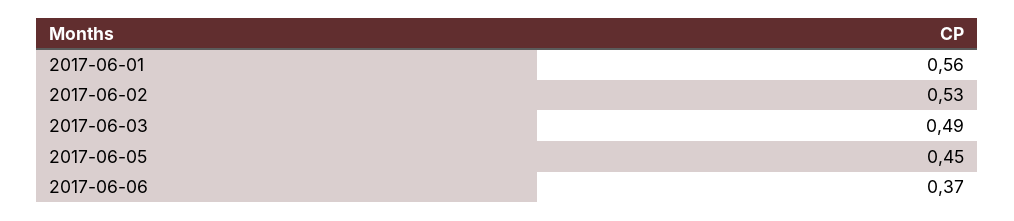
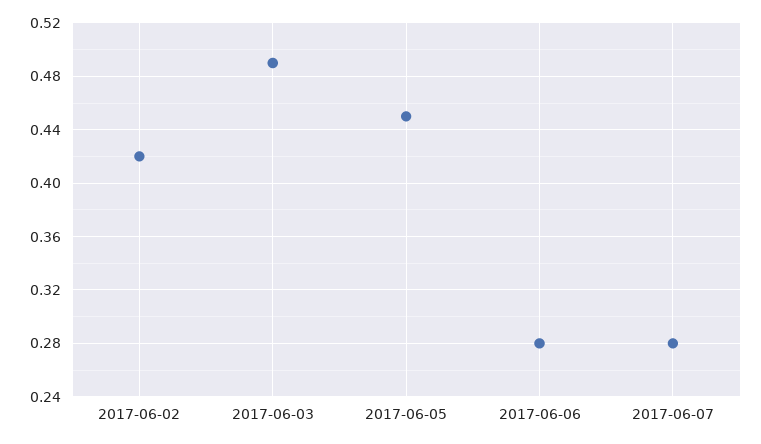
2017-06-01: 0.56 -> none
2017-06-02: 0.53 -> 0.42
2017-06-06: 0.37 -> 0.28
2017-06-07: none -> 0.28

